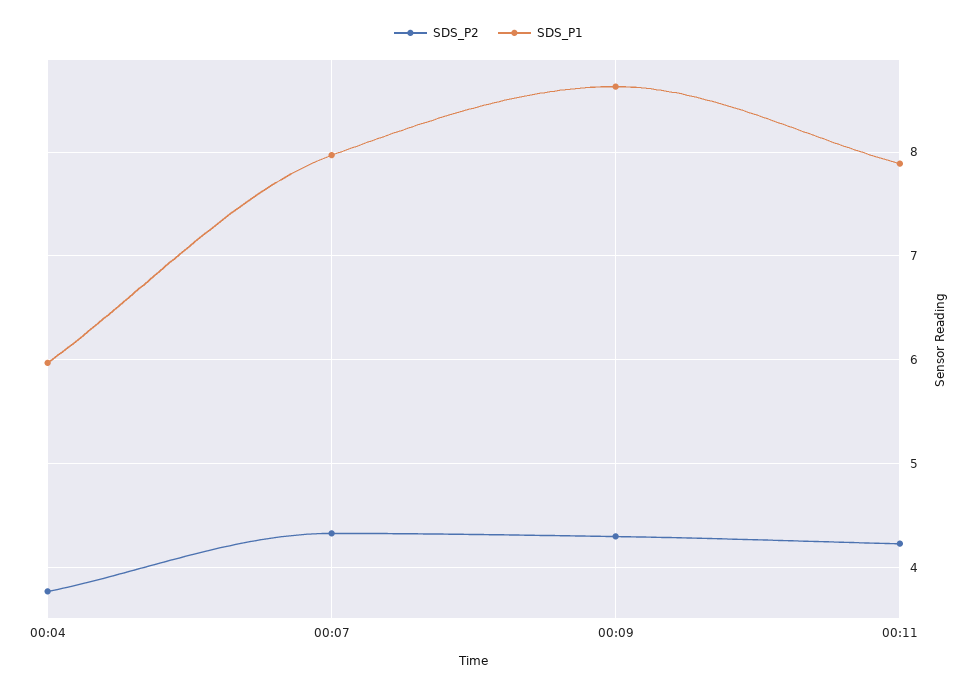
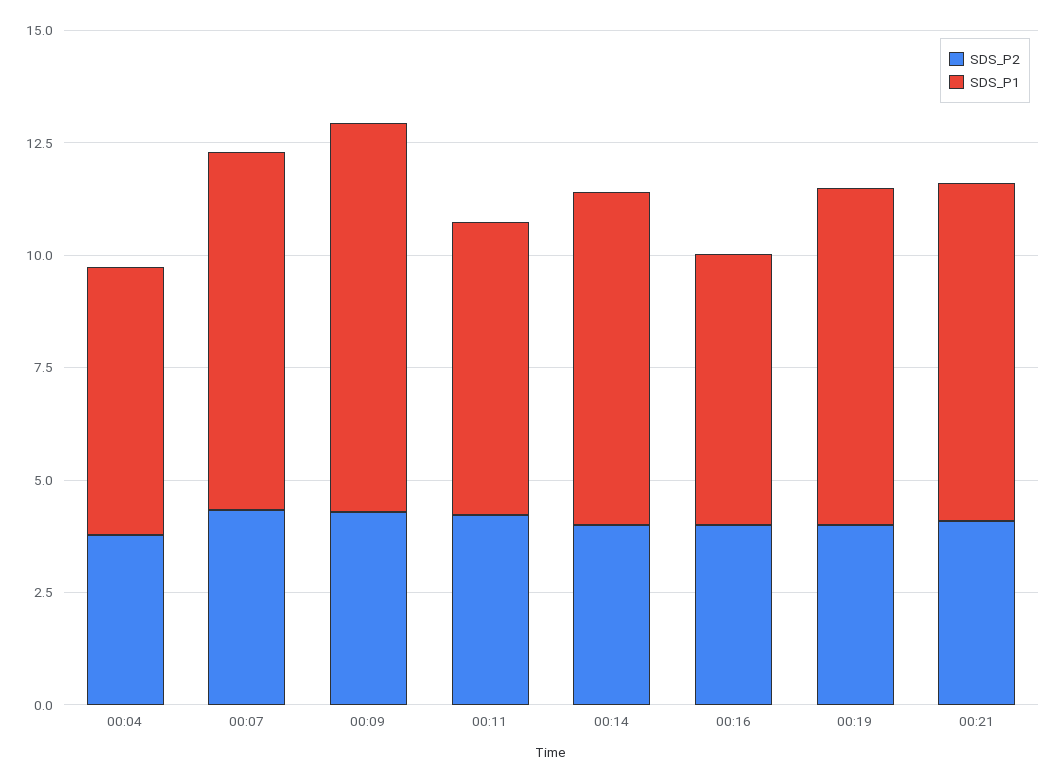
SDS_P1, 00:11: 7.9 -> 6.5
SDS_P2, 00:14: none -> 4
SDS_P1, 00:14: none -> 7.5
SDS_P2, 00:16: none -> 4
SDS_P1, 00:16: none -> 6
SDS_P2, 00:19: none -> 4
SDS_P1, 00:19: none -> 7.5
SDS_P2, 00:21: none -> 4
SDS_P1, 00:21: none -> 7.5

